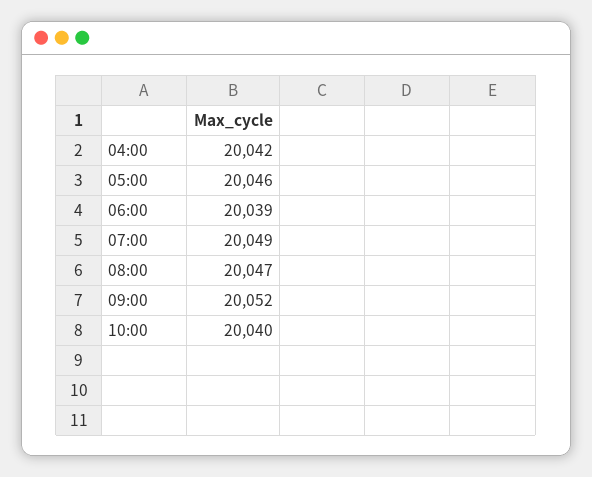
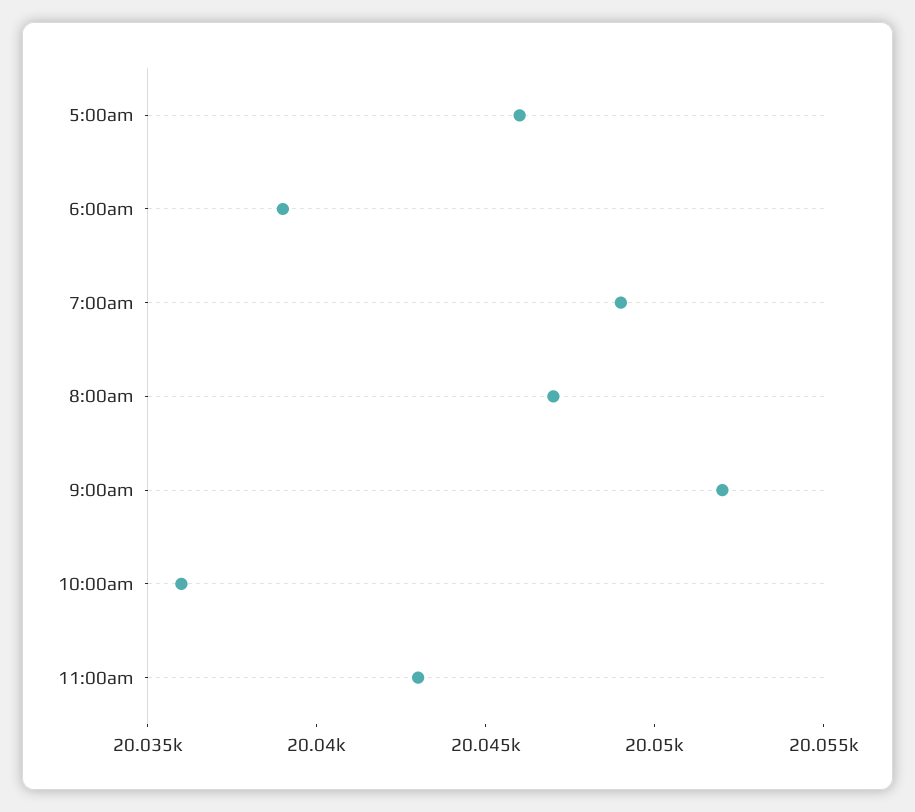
04:00: 20042 -> none
10:00: 20040 -> 20036
11:00am: none -> 20043

